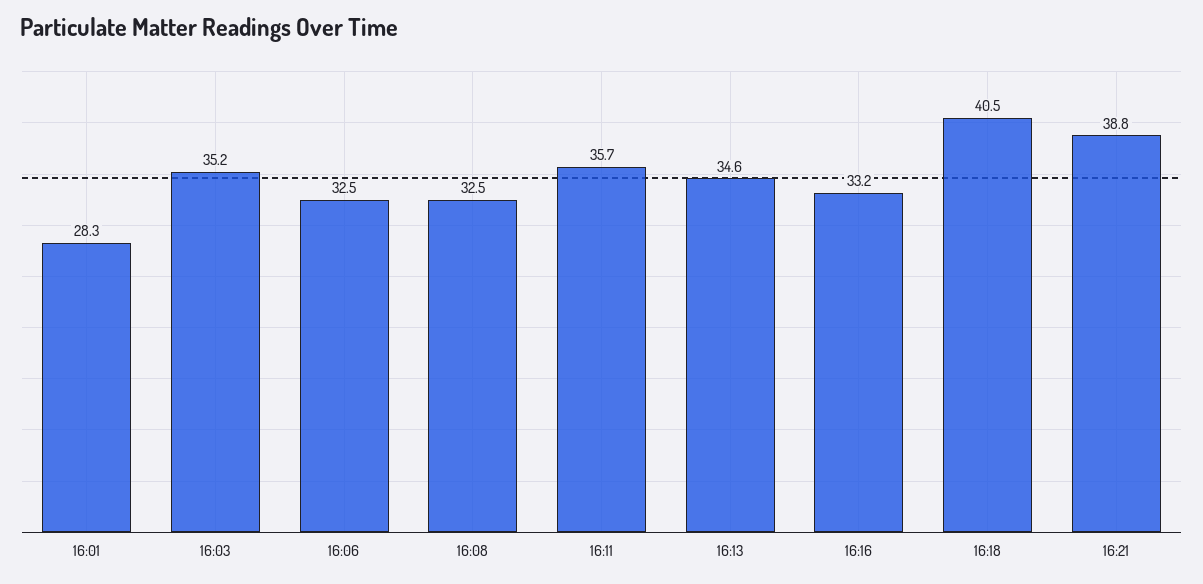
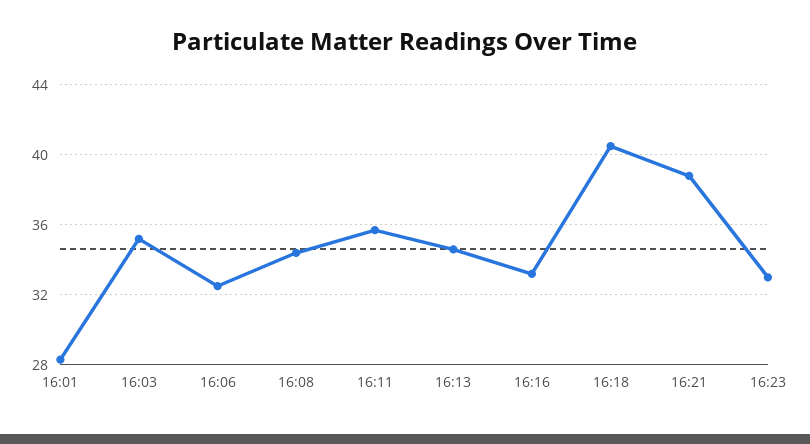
16:08: 32.5 -> 34.5
16:23: none -> 33

